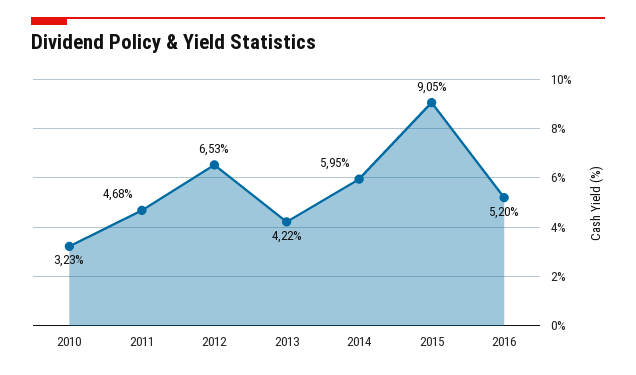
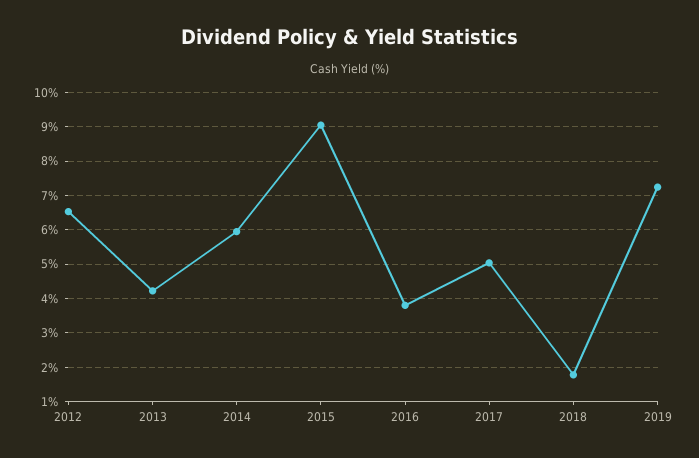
2010: 3.23 -> none
2011: 4.68 -> none
2016: 5.2 -> 3.8
2017: none -> 5
2018: none -> 1.8
2019: none -> 7.2

